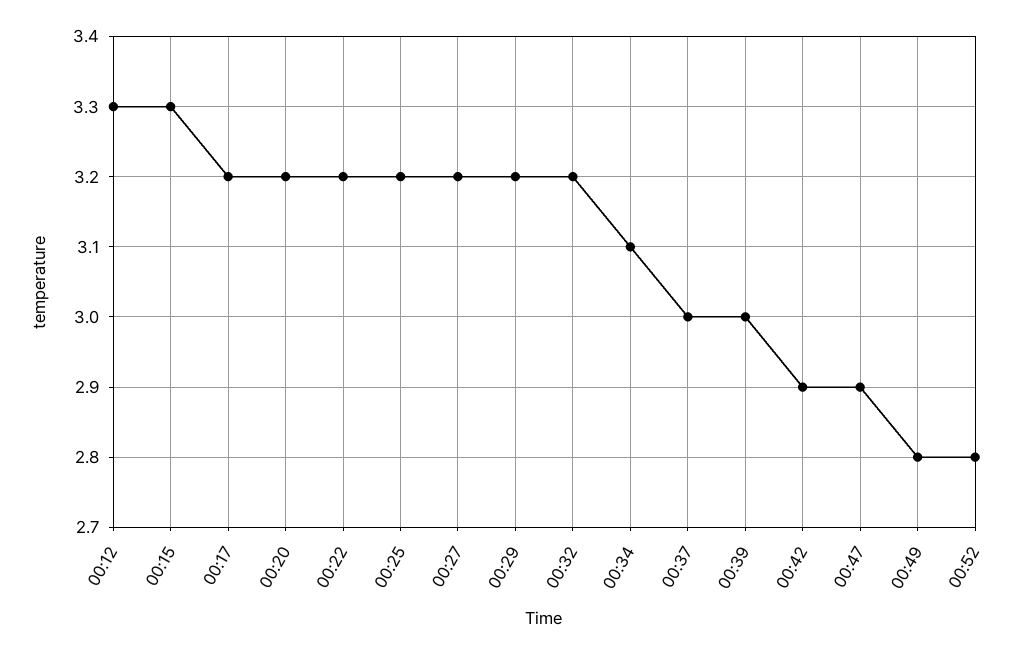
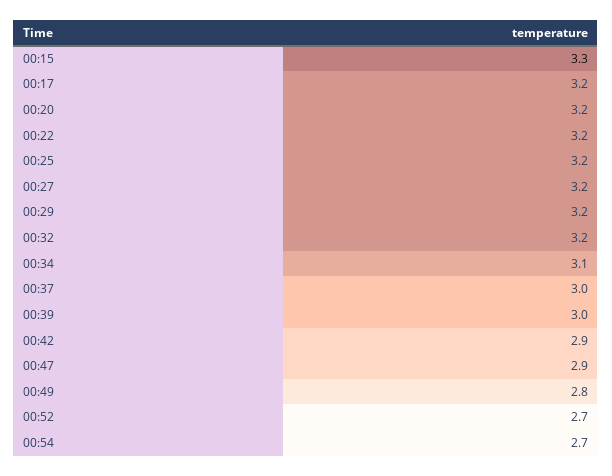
00:12: 3.3 -> none
00:52: 2.8 -> 2.7
00:54: none -> 2.7

